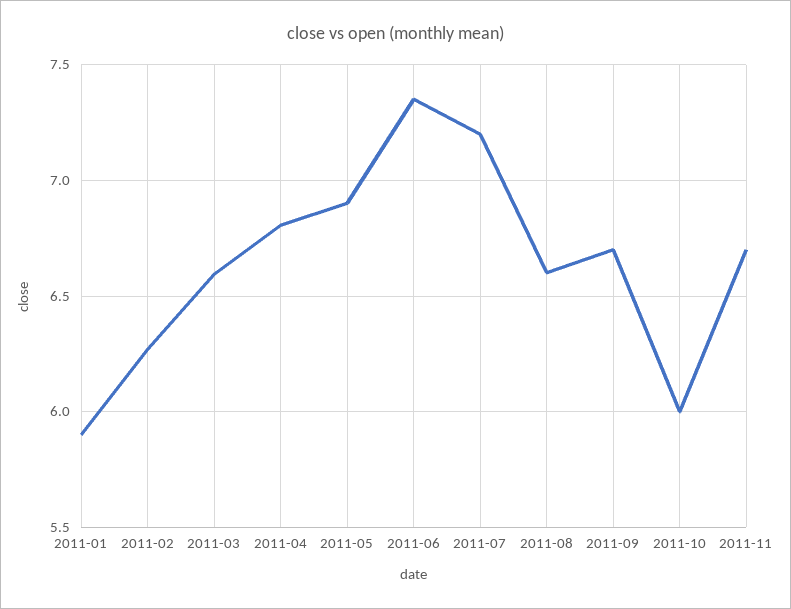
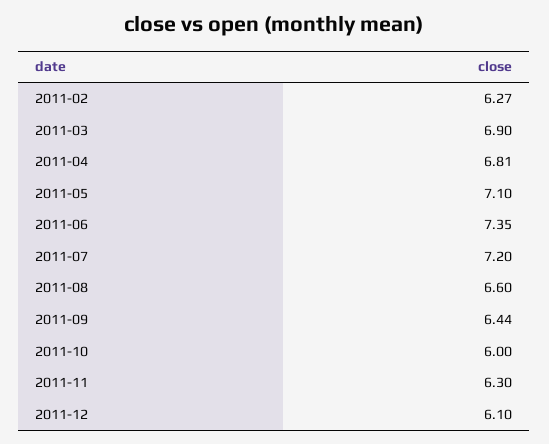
2011-01: 5.9 -> none
2011-03: 6.6 -> 6.9
2011-05: 6.9 -> 7.1
2011-09: 6.7 -> 6.44
2011-11: 6.7 -> 6.3
2011-12: none -> 6.1

